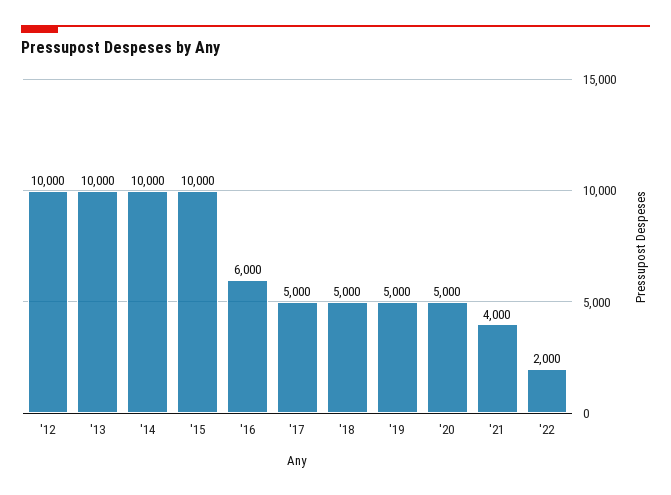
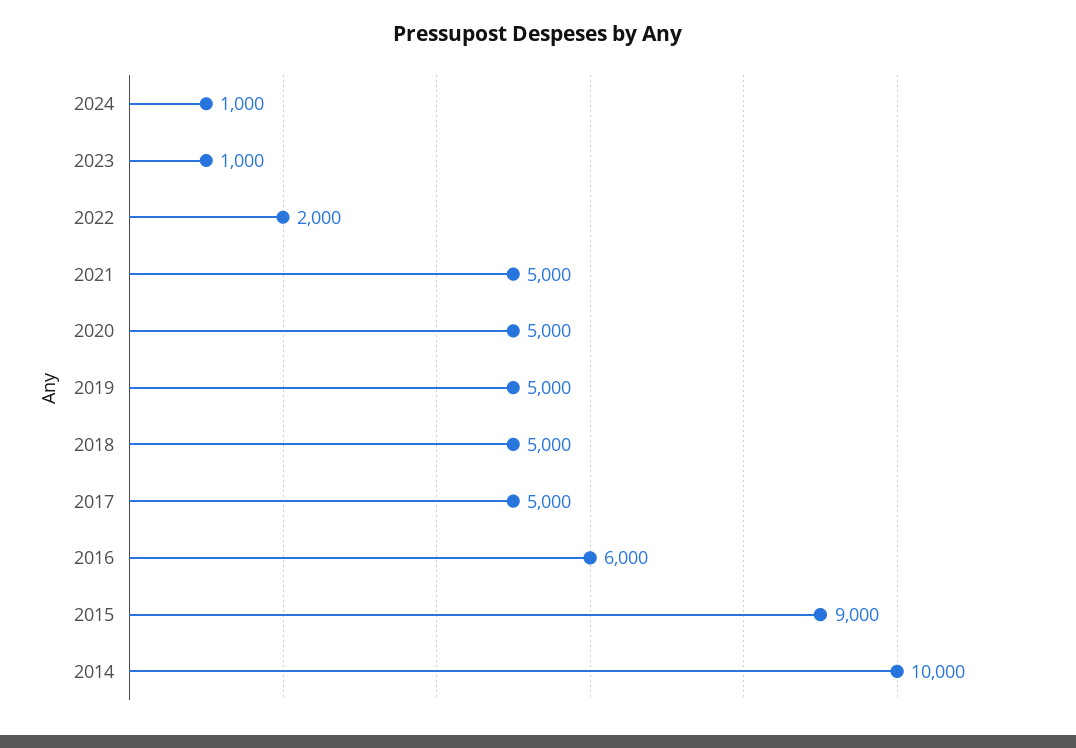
'12: 10000 -> none
'13: 10000 -> none
'15: 10000 -> 9000
'21: 4000 -> 5000
2024: none -> 1000
2023: none -> 1000

